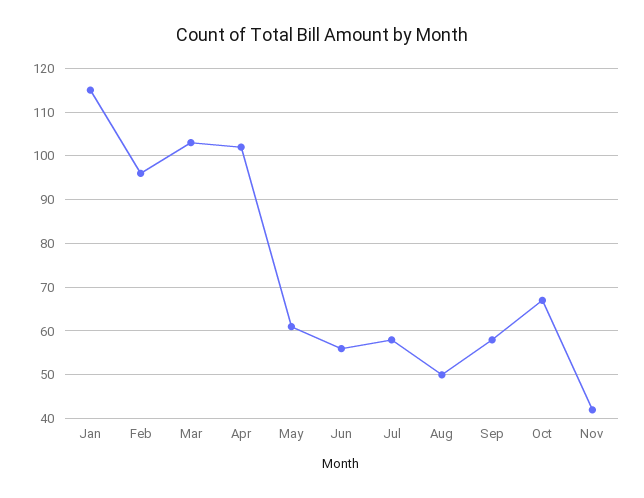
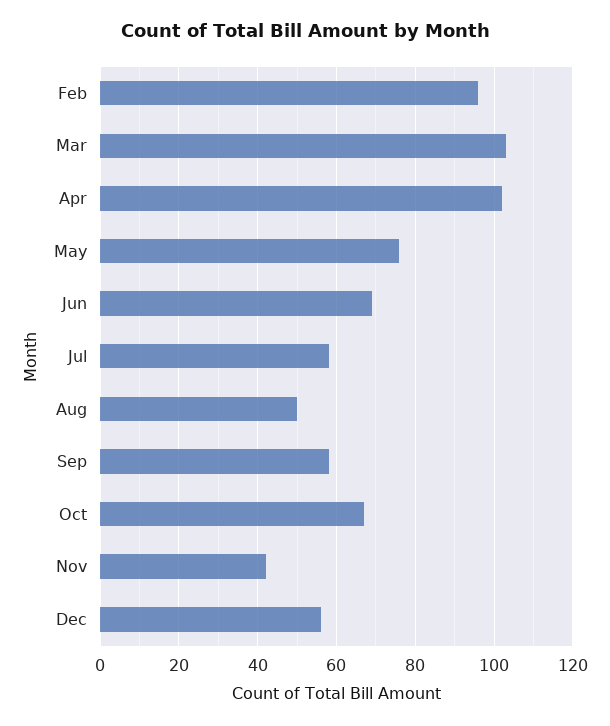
Jan: 115 -> none
May: 60 -> 75
Jun: 55 -> 70
Dec: none -> 55

